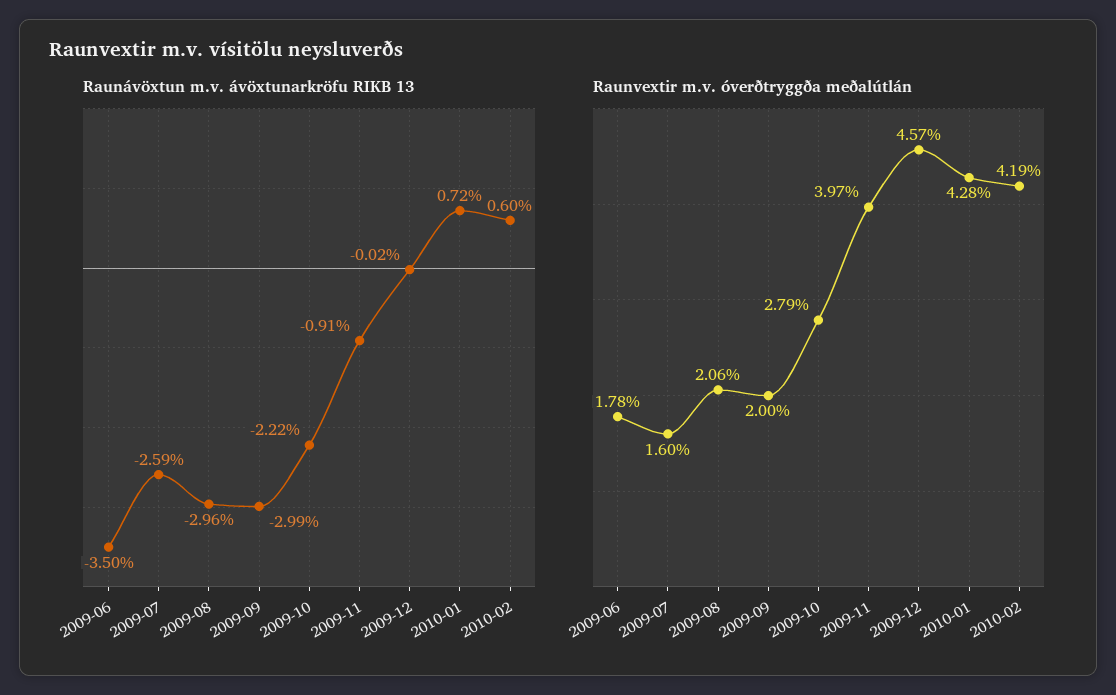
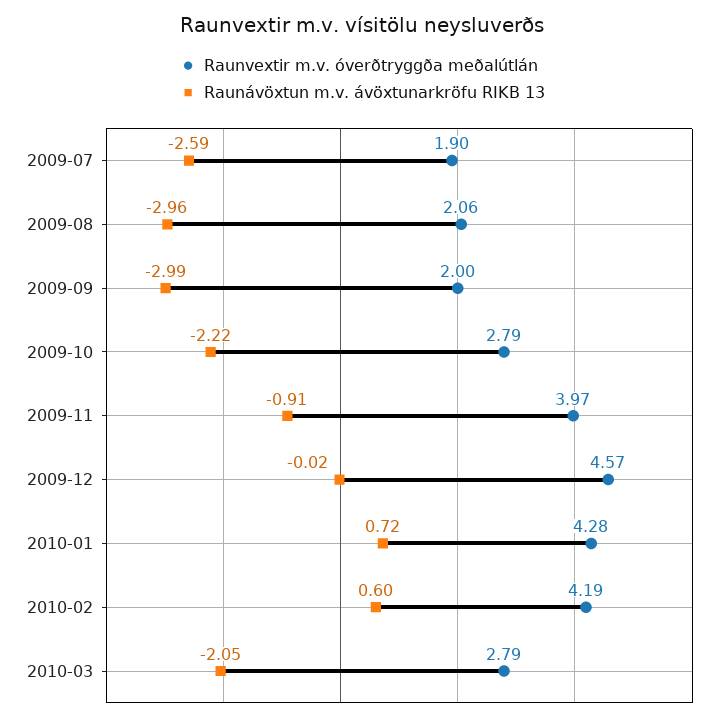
Raunávöxtun m.v. ávöxtunarkröfu RIKB 13, 2009-06: -3.5 -> none
Raunvextir m.v. óverðtryggða meðalútlán, 2009-06: 1.78 -> none
Raunvextir m.v. óverðtryggða meðalútlán, 2009-07: 1.6 -> 1.9
Raunvextir m.v. óverðtryggða meðalútlán, 2010-03: none -> 2.79
Raunávöxtun m.v. ávöxtunarkröfu RIKB 13, 2010-03: none -> -2.05

